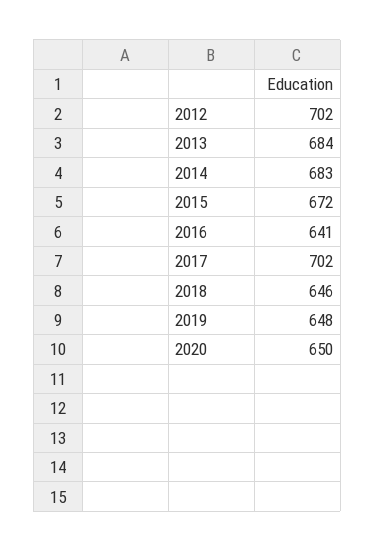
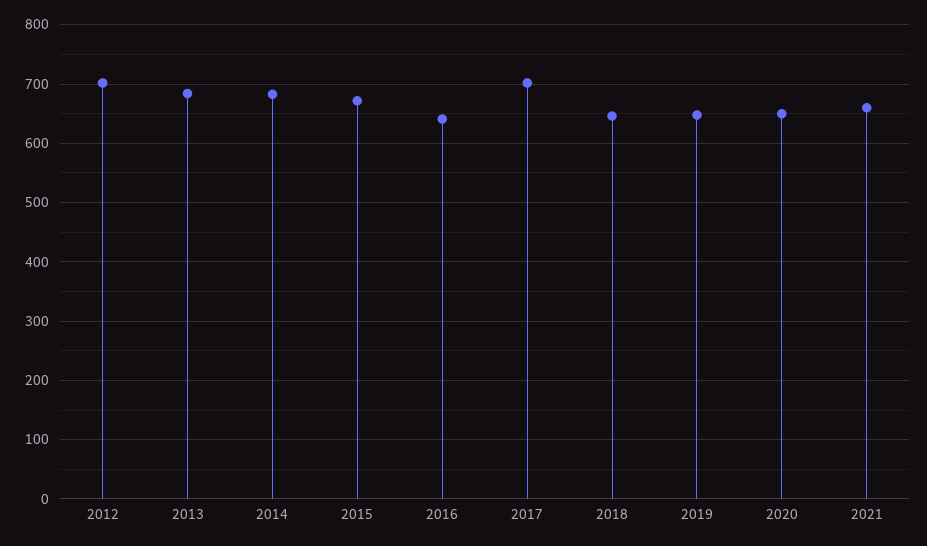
2021: none -> 660

